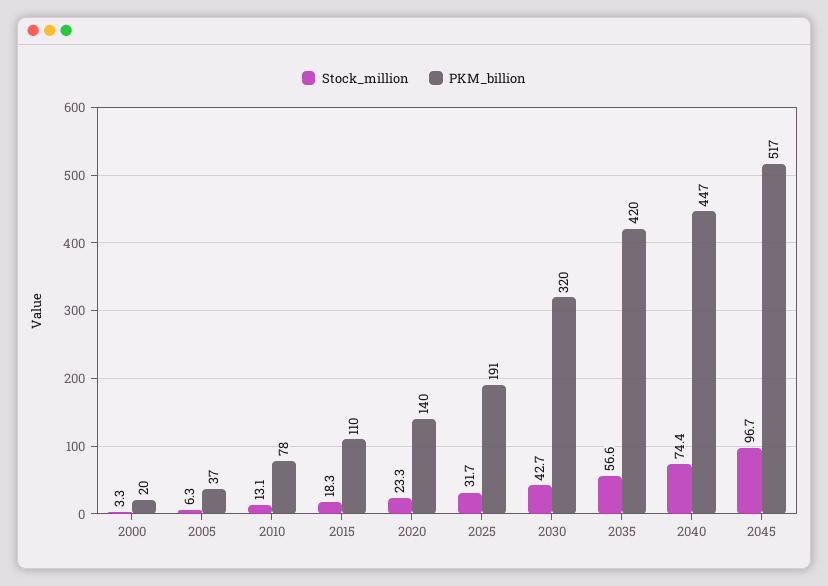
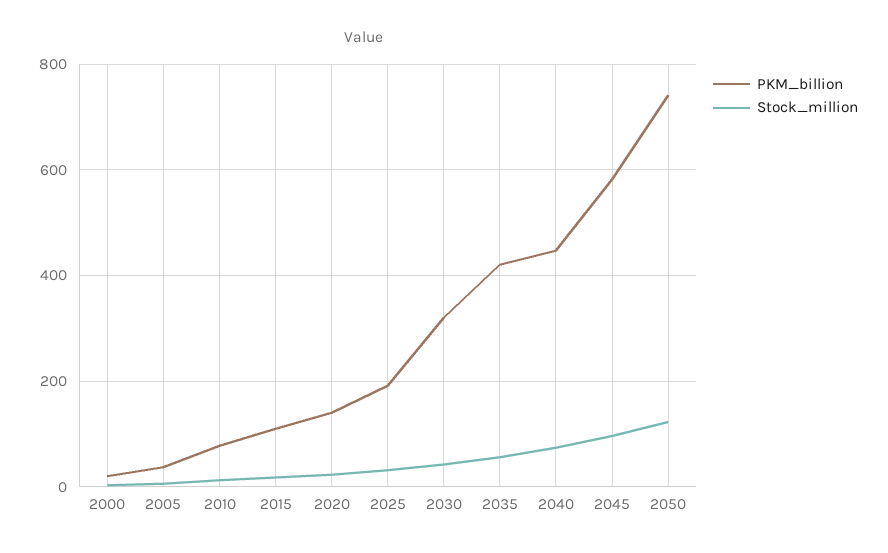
PKM_billion, 2045: 517 -> 580
PKM_billion, 2050: none -> 740
Stock_million, 2050: none -> 120

